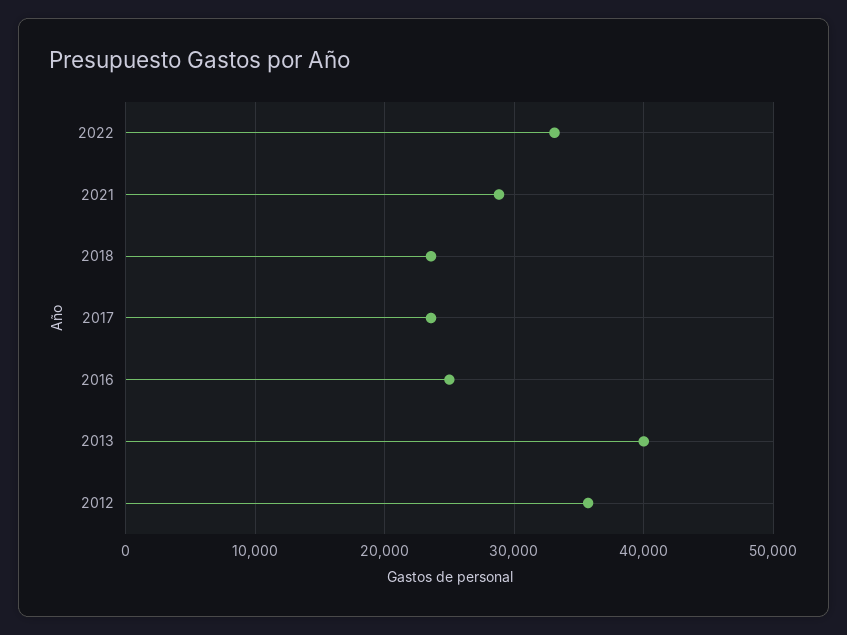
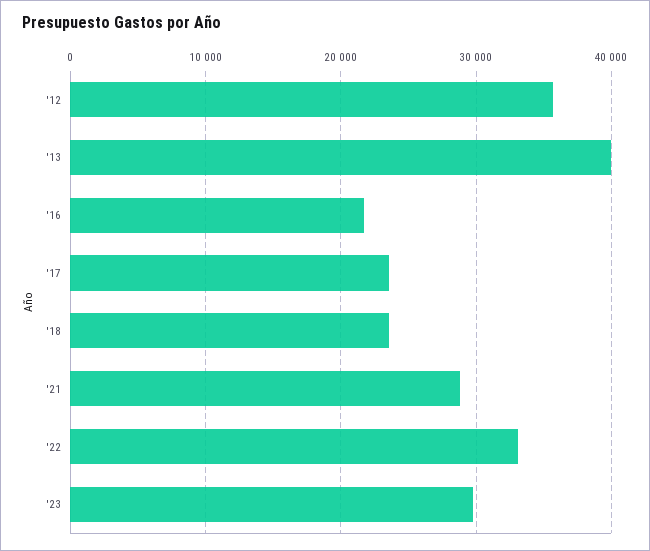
2016: 25000 -> 22000
'23: none -> 30000

